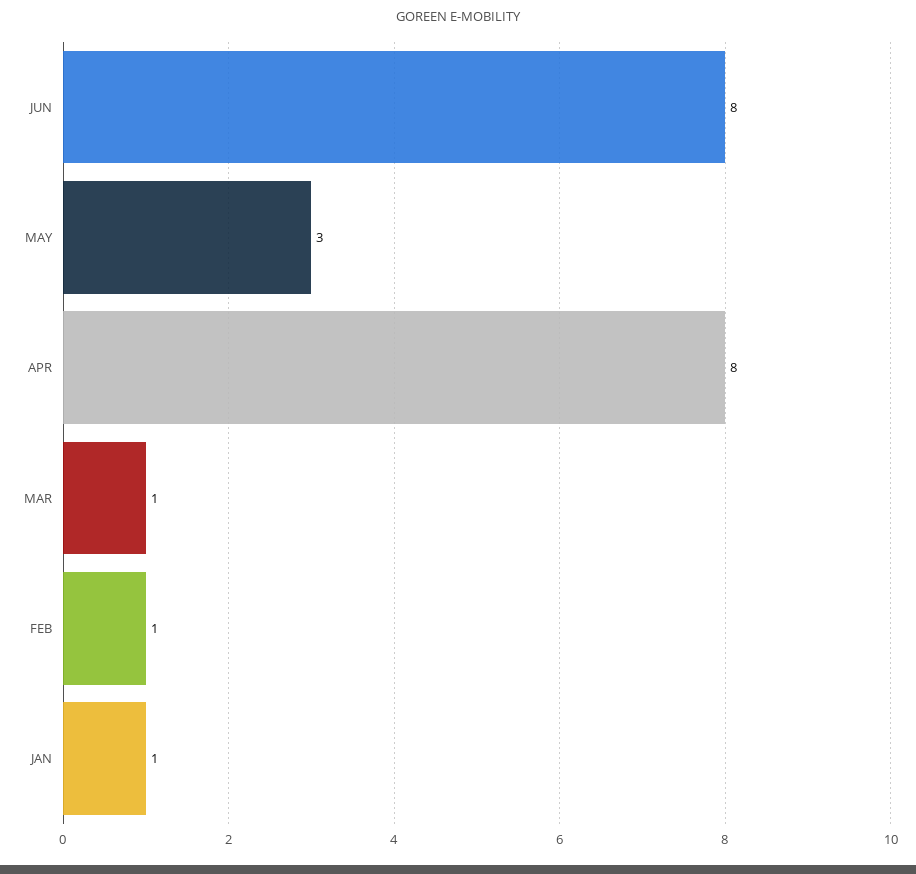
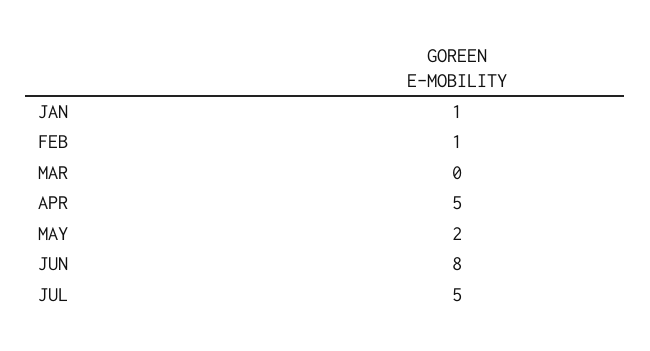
MAY: 3 -> 2
APR: 8 -> 5
MAR: 1 -> 0
JUL: none -> 5

